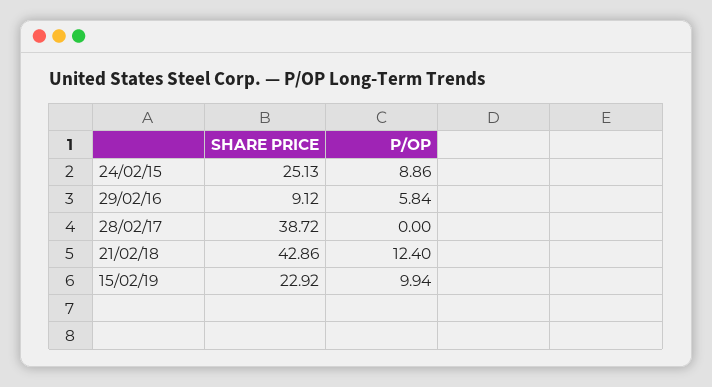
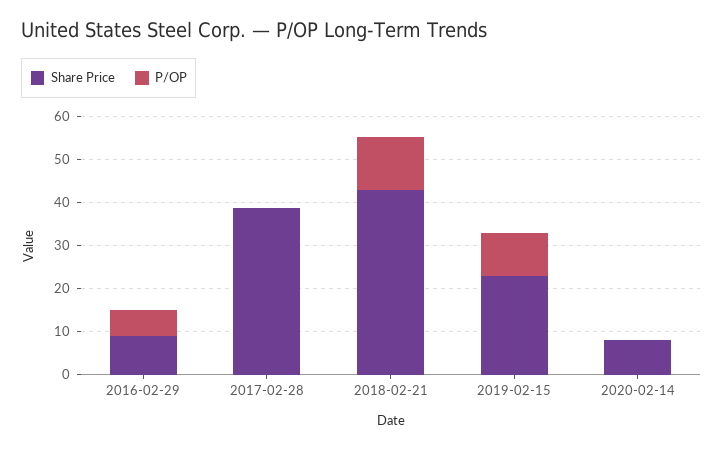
SHARE PRICE, 24/02/15: 25.13 -> none
P/OP, 24/02/15: 8.86 -> none
SHARE PRICE, 2020-02-14: none -> 8
P/OP, 2020-02-14: none -> 0

